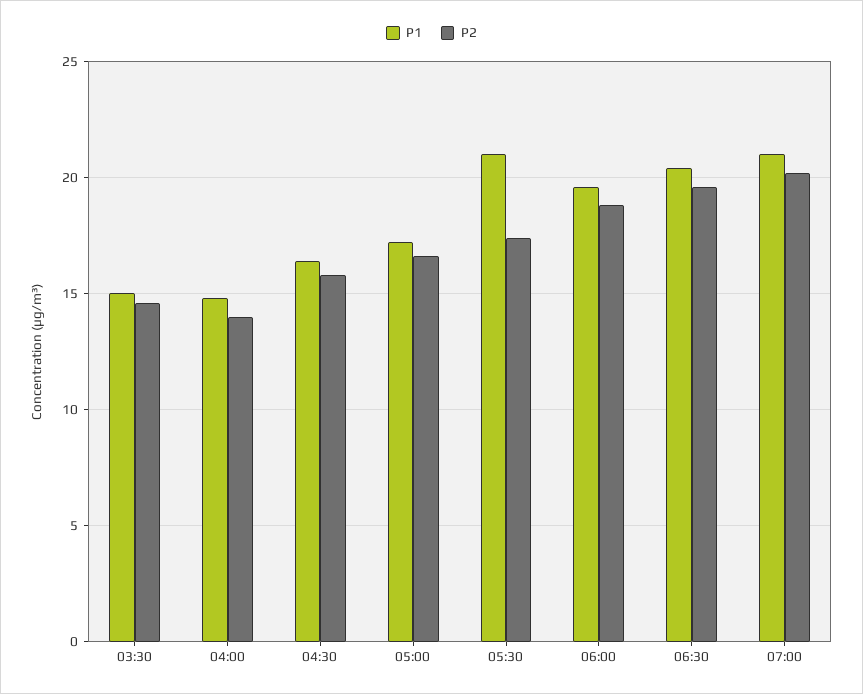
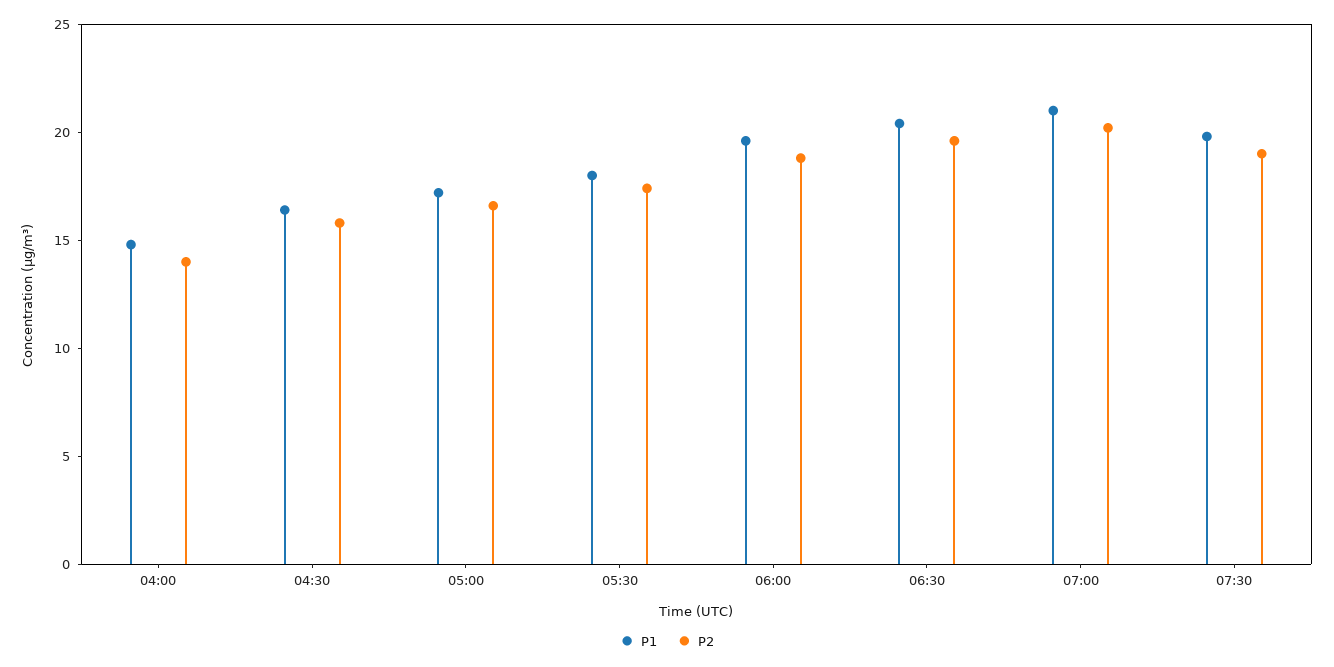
P1, 03:30: 15 -> none
P2, 03:30: 14.5 -> none
P1, 05:30: 21 -> 18
P1, 07:30: none -> 20
P2, 07:30: none -> 19

